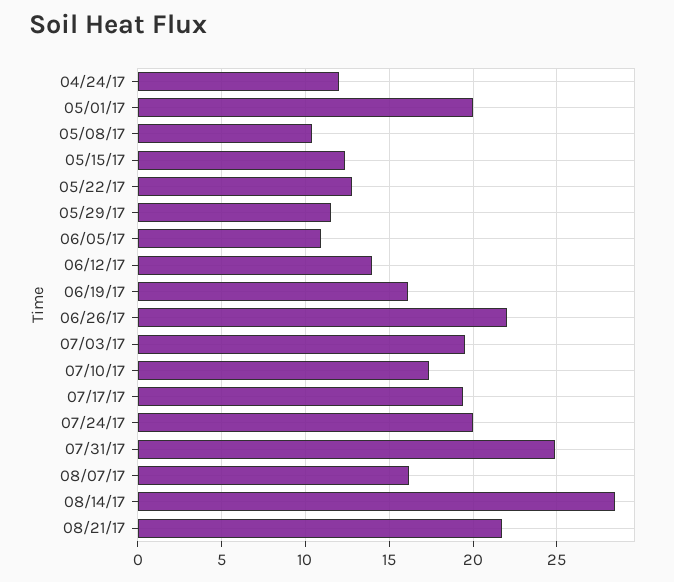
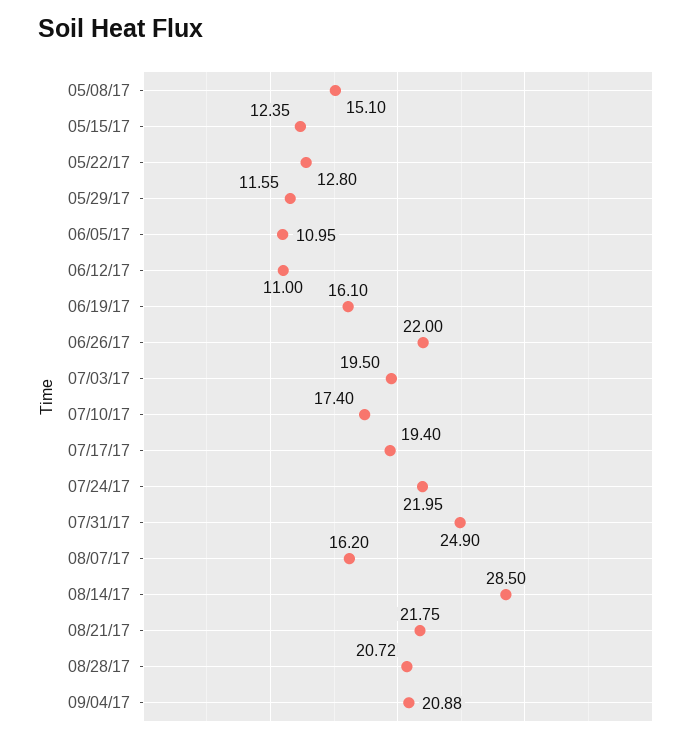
04/24/17: 12 -> none
05/01/17: 20 -> none
05/08/17: 10.5 -> 15.1
06/12/17: 14 -> 11
07/24/17: 20 -> 21.95
08/28/17: none -> 20.72
09/04/17: none -> 20.88

